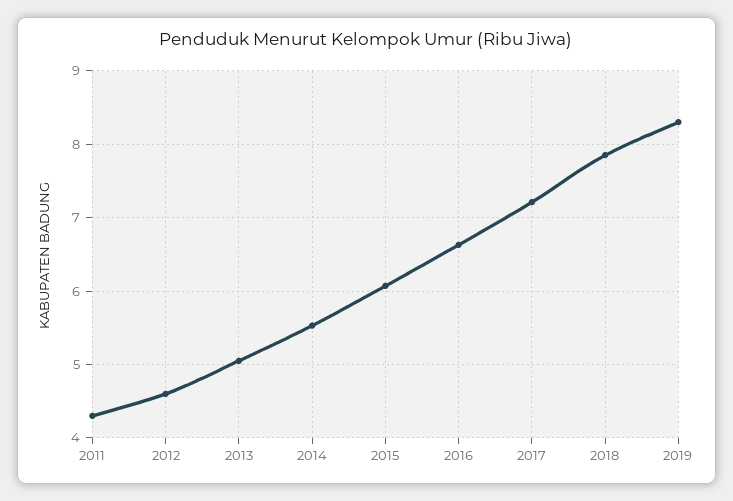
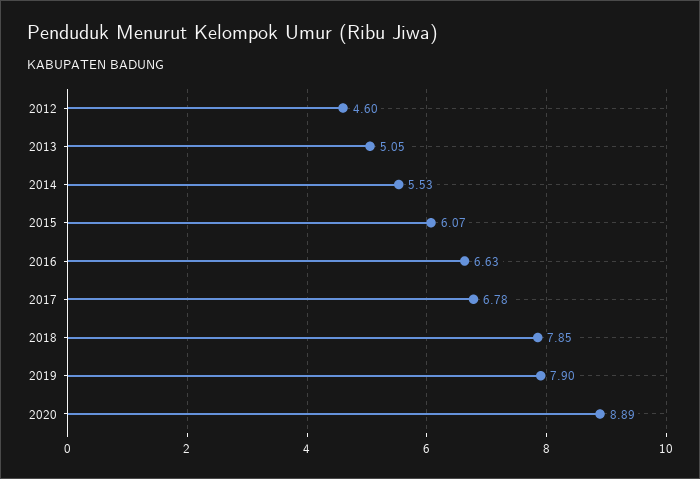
2011: 4.3 -> none
2017: 7.2 -> 6.78
2019: 8.3 -> 7.9
2020: none -> 8.89

